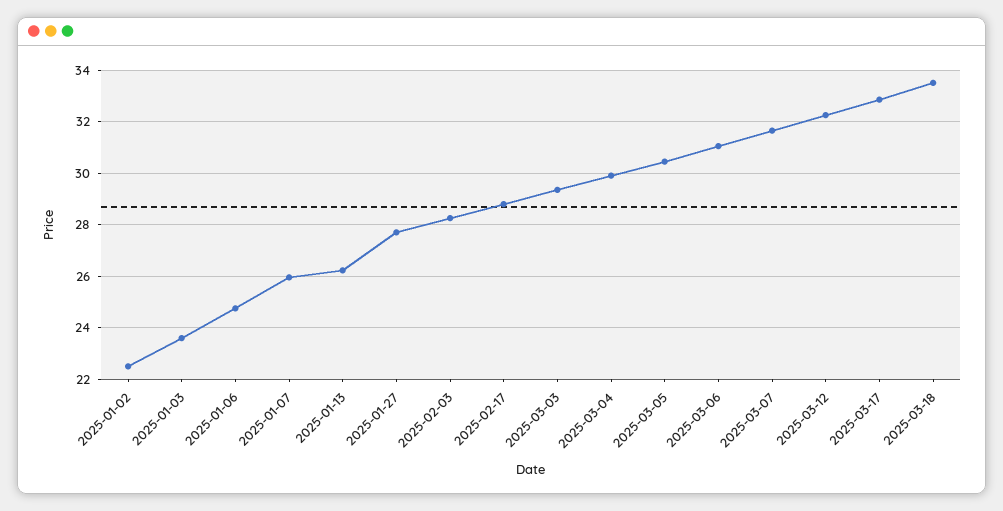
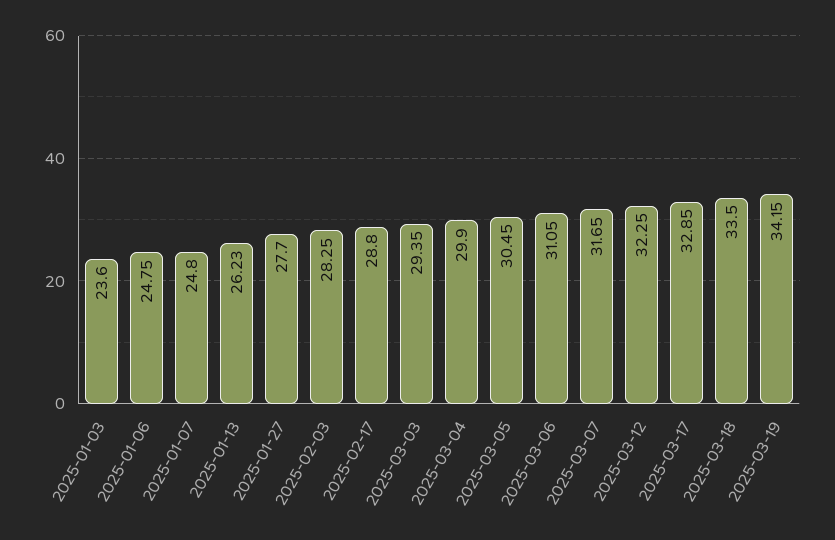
2025-01-02: 22.5 -> none
2025-01-07: 26 -> 24.8
2025-03-19: none -> 34.15

